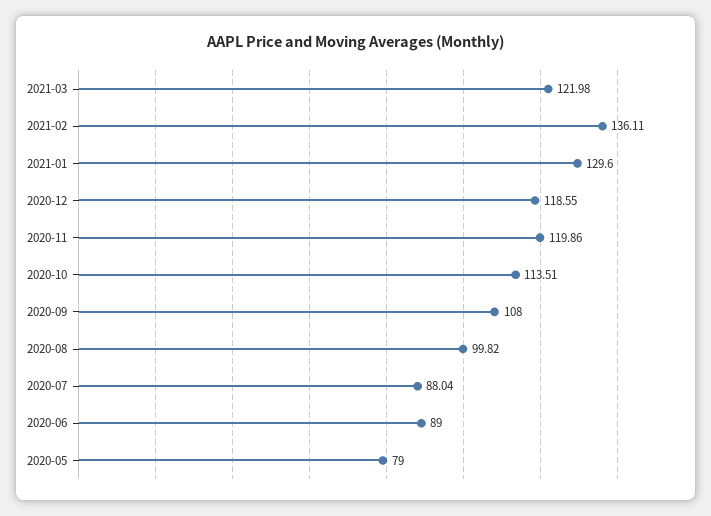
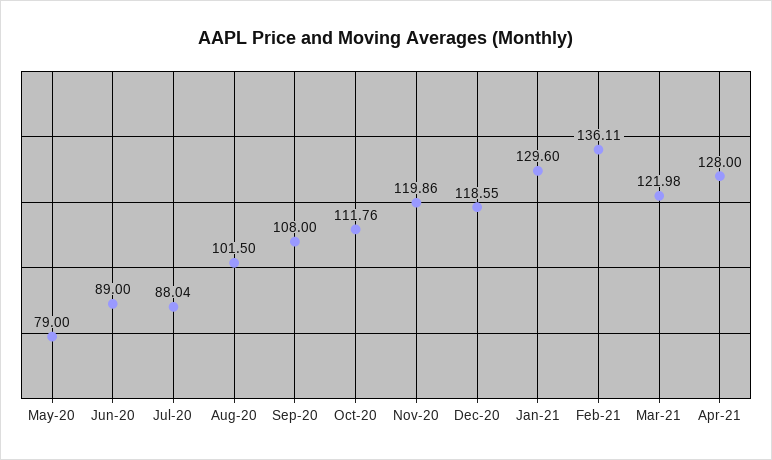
2020-10: 113.51 -> 111.76
2020-08: 99.82 -> 101.5
Apr-21: none -> 128

